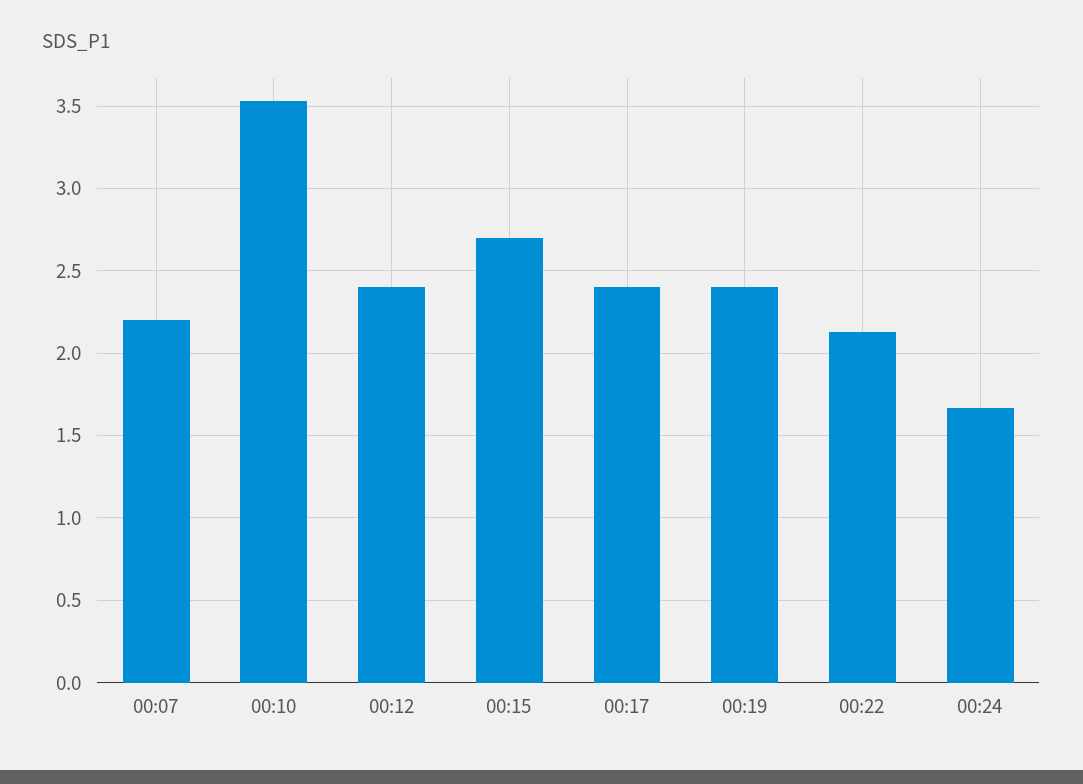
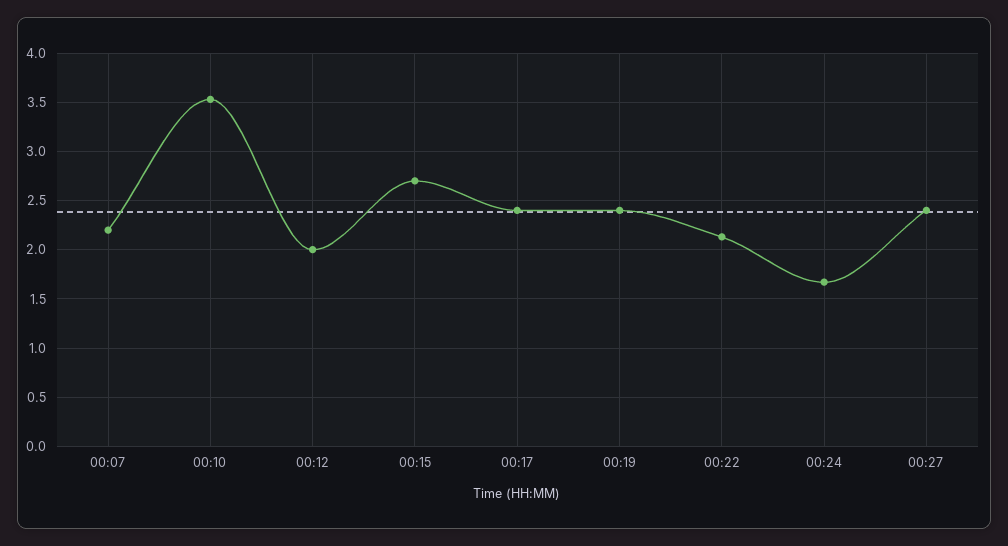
00:12: 2.4 -> 2
00:27: none -> 2.4

